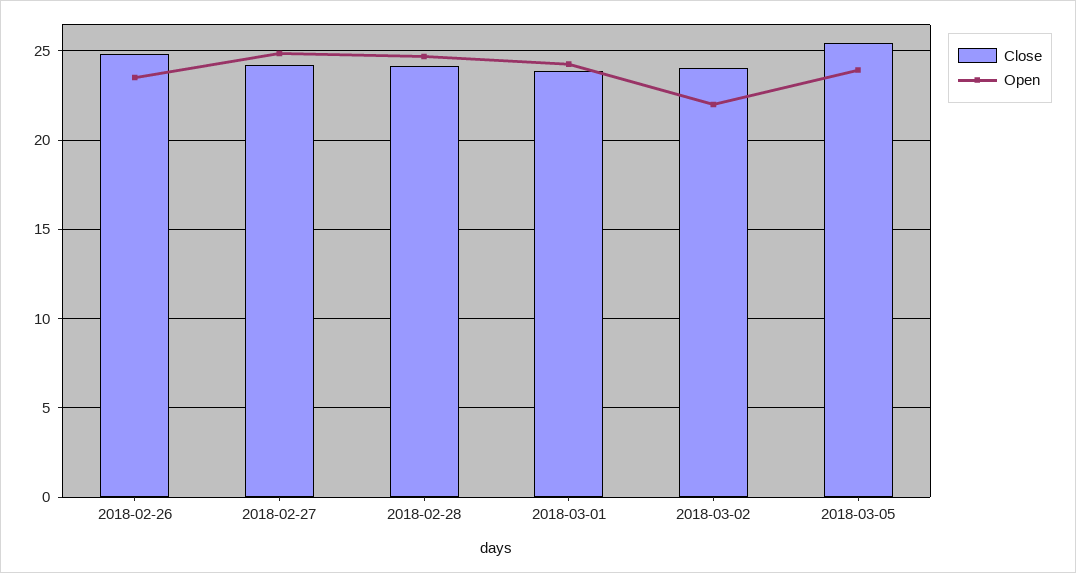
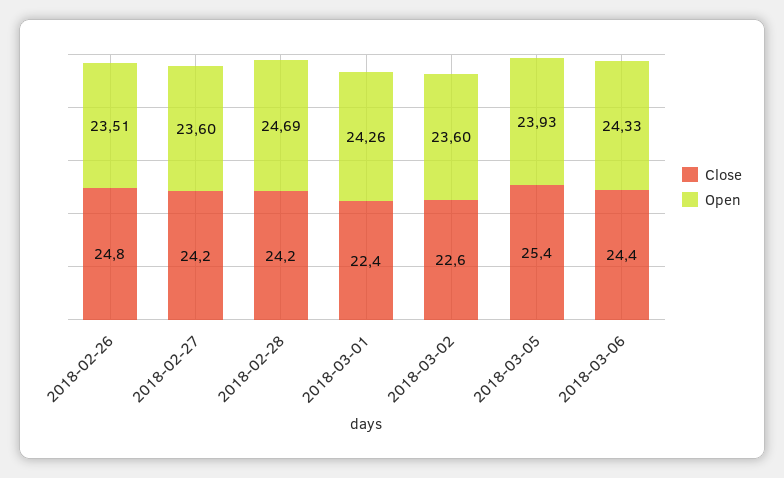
Open, 2018-02-27: 25 -> 23.6
Close, 2018-03-01: 24 -> 22.4
Close, 2018-03-02: 24 -> 22.6
Open, 2018-03-02: 22 -> 23.6
Close, 2018-03-06: none -> 24.4
Open, 2018-03-06: none -> 24.33

